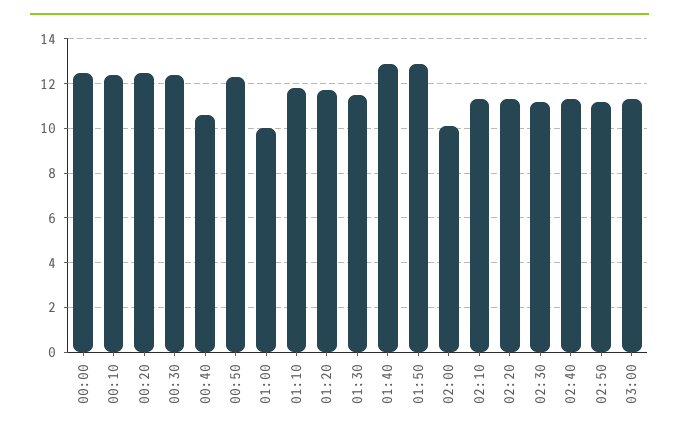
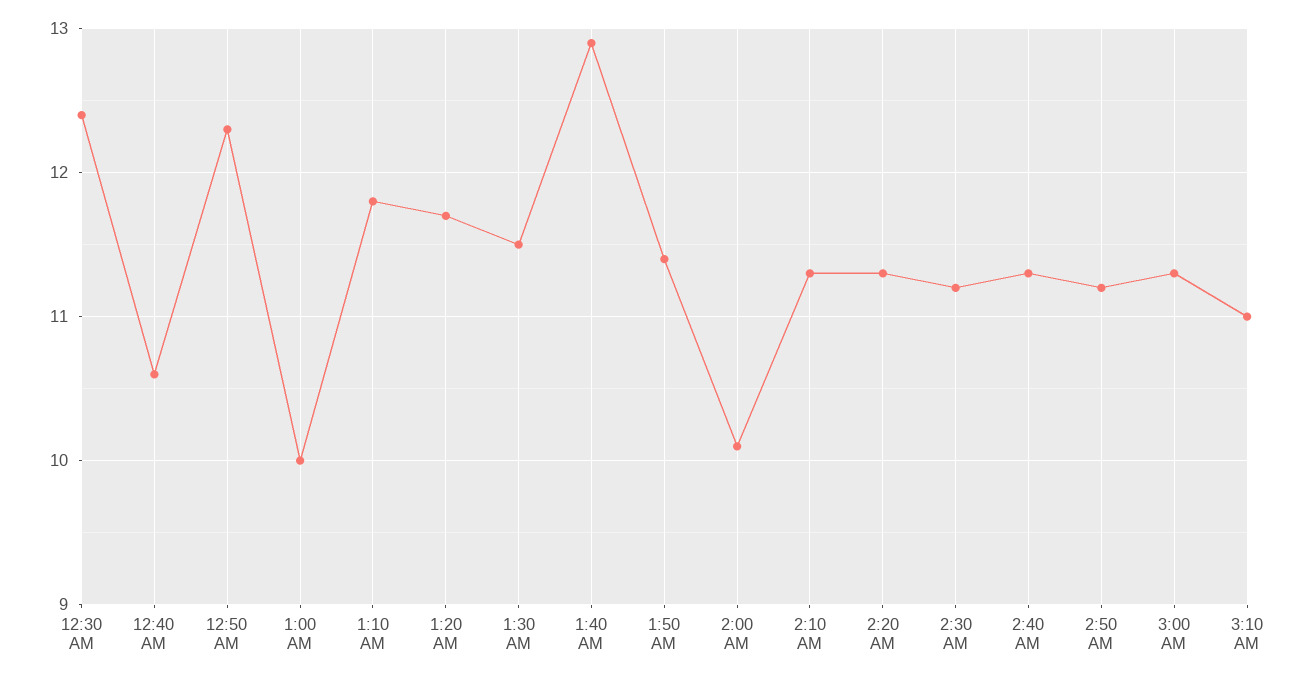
00:00: 12.5 -> none
00:10: 12.5 -> none
00:20: 12.5 -> none
01:50: 13 -> 11.4
3:10 AM: none -> 11

